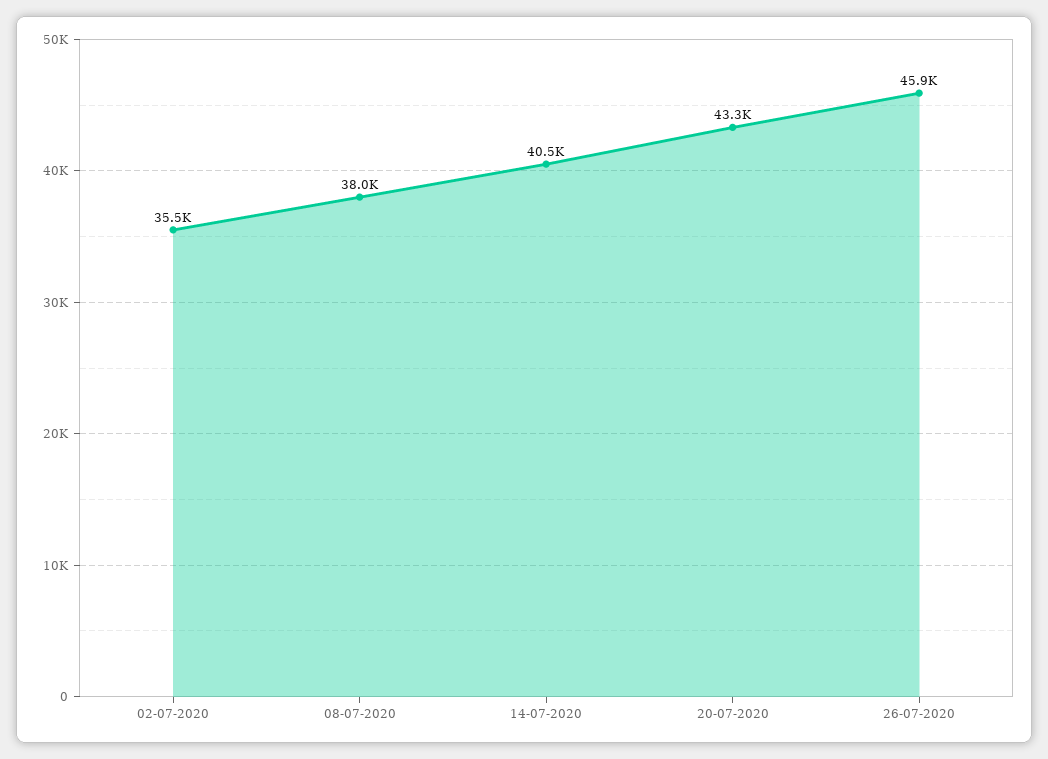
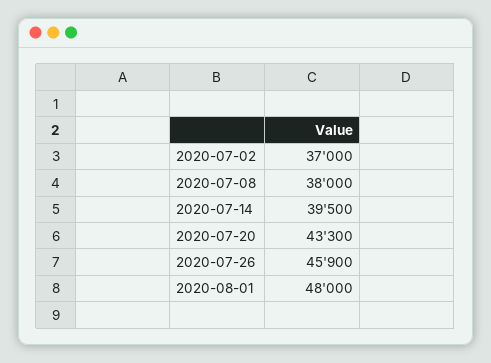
02-07-2020: 35500 -> 37000
14-07-2020: 40500 -> 39500
2020-08-01: none -> 48000

